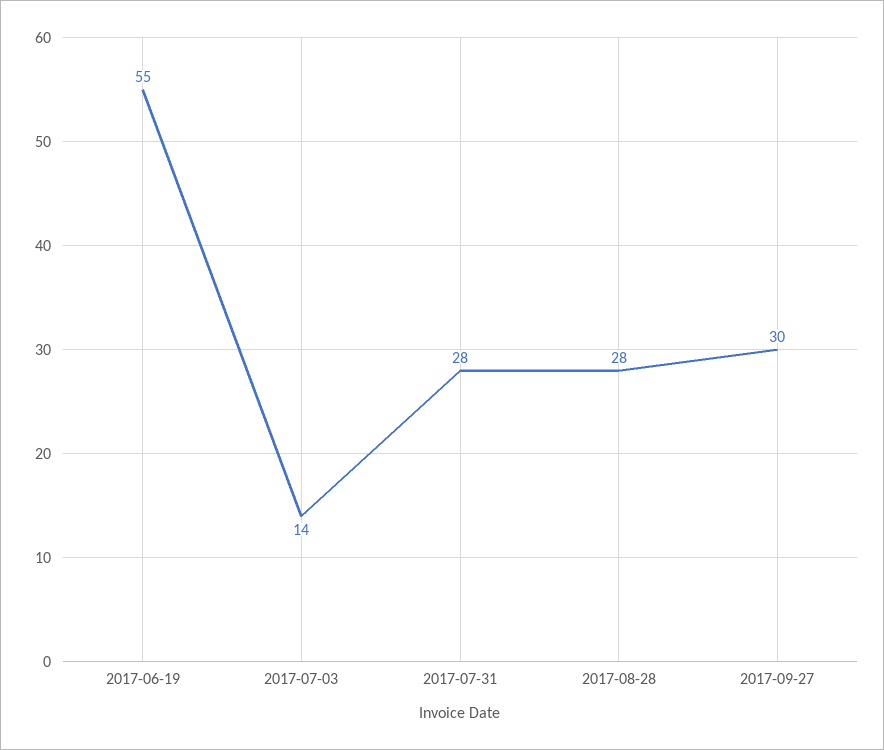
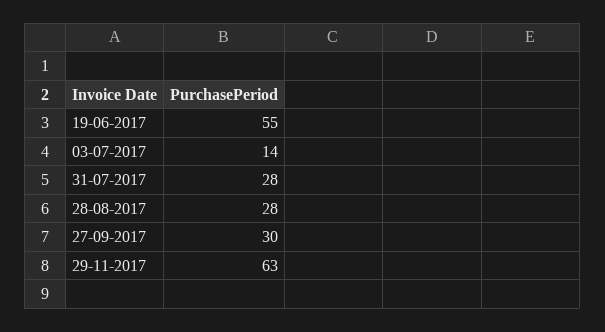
29-11-2017: none -> 63

